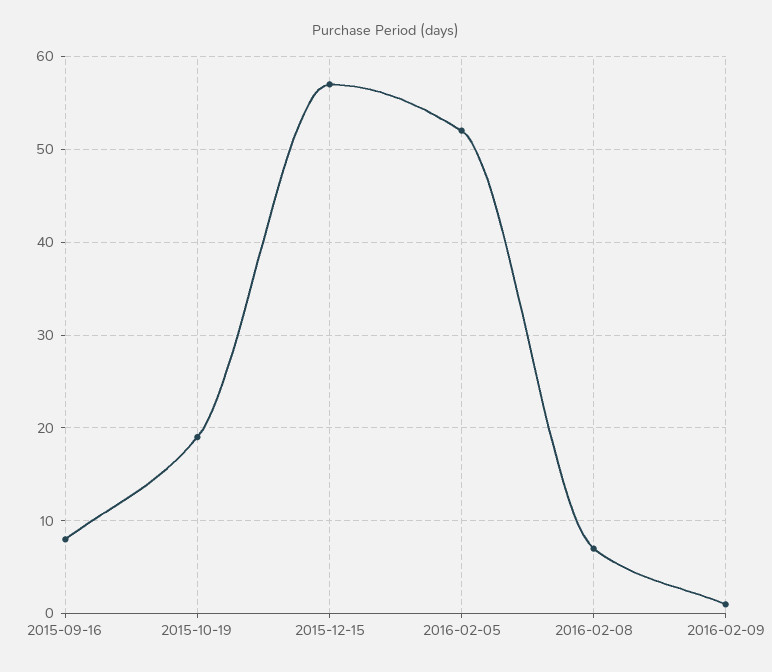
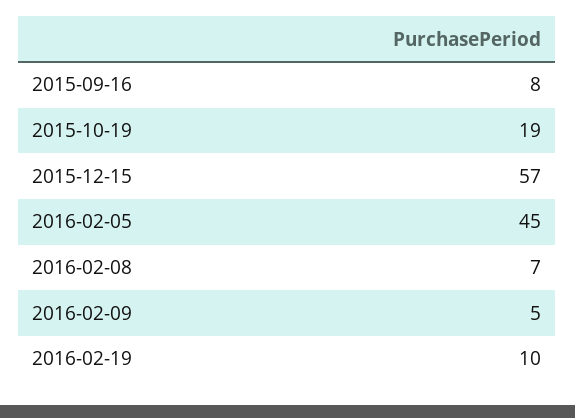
2016-02-05: 52 -> 45
2016-02-09: 1 -> 5
2016-02-19: none -> 10

